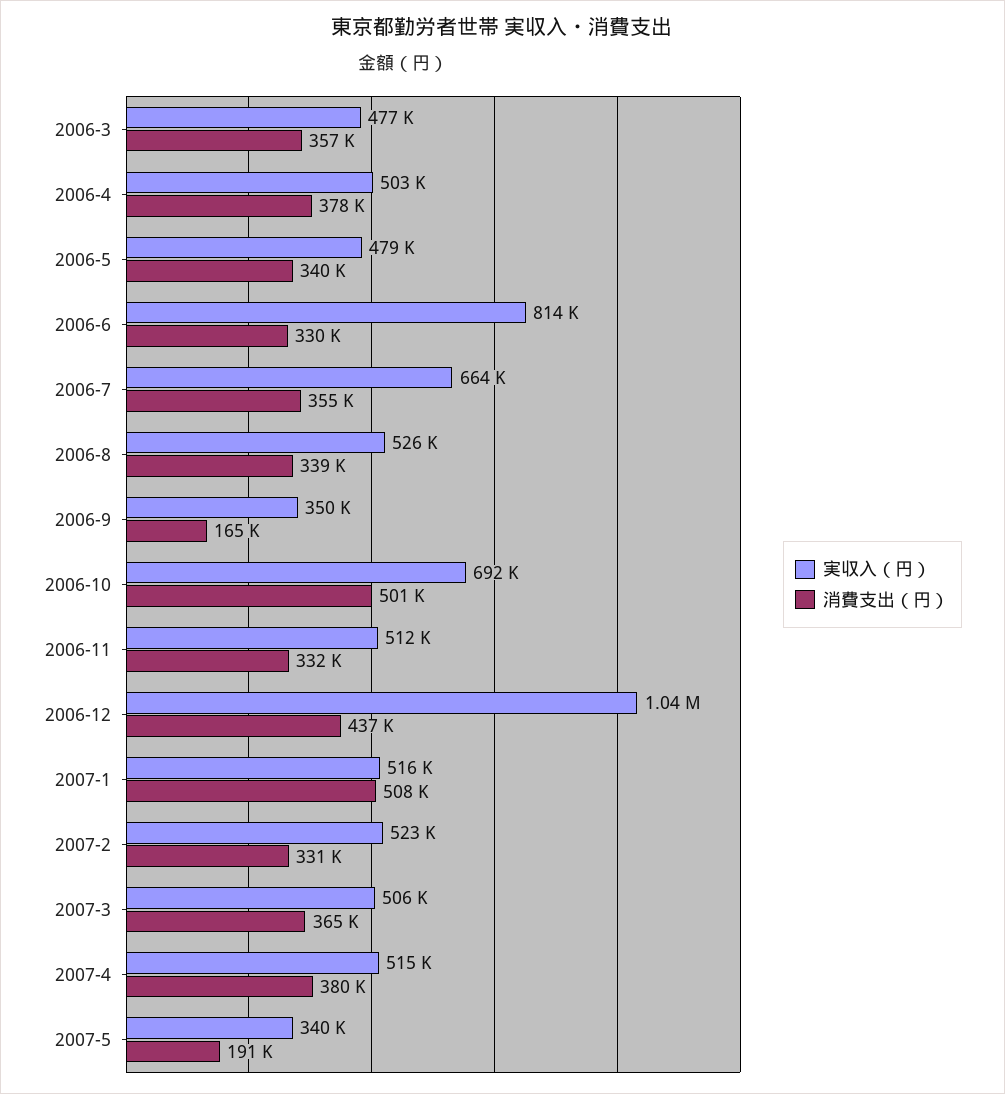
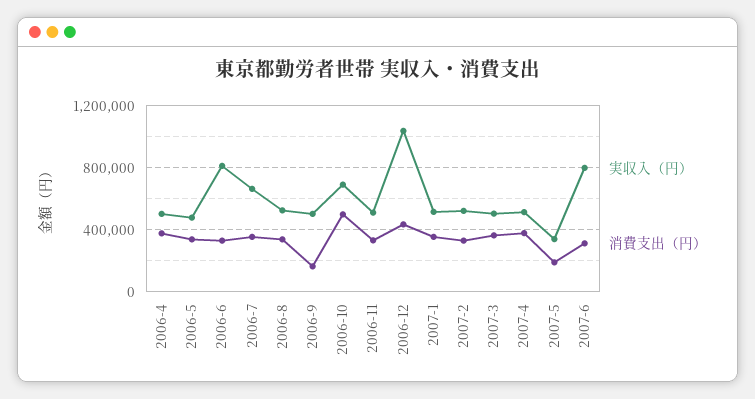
実収入（円）, 2006-3: 477000 -> none
消費支出（円）, 2006-3: 357000 -> none
実収入（円）, 2006-9: 350000 -> 500000
消費支出（円）, 2007-1: 508000 -> 350000
実収入（円）, 2007-6: none -> 800000
消費支出（円）, 2007-6: none -> 300000

